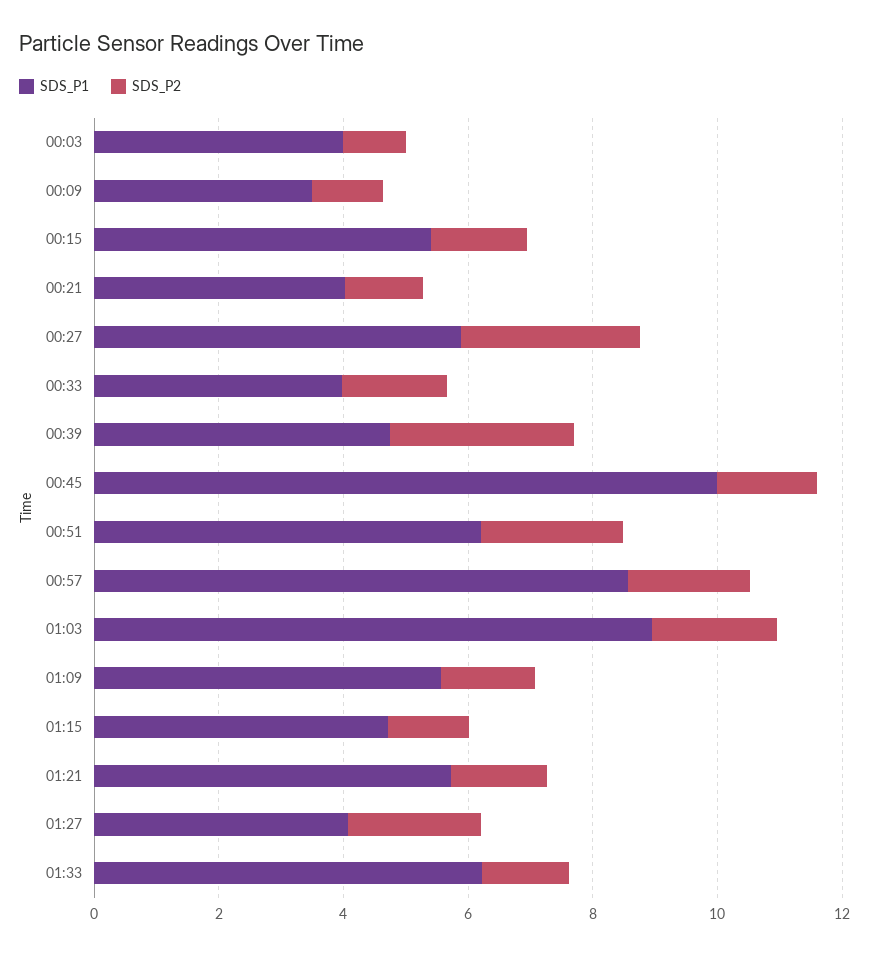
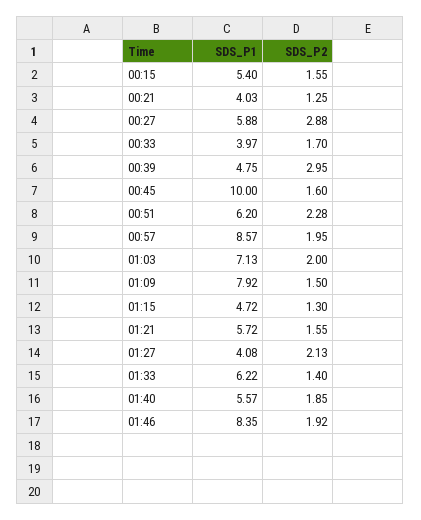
SDS_P1, 00:03: 4 -> none
SDS_P2, 00:03: 1 -> none
SDS_P1, 00:09: 3.5 -> none
SDS_P2, 00:09: 1 -> none
SDS_P1, 01:03: 9 -> 7.13
SDS_P1, 01:09: 5.5 -> 7.92
SDS_P1, 01:40: none -> 5.57
SDS_P2, 01:40: none -> 1.85
SDS_P1, 01:46: none -> 8.35
SDS_P2, 01:46: none -> 1.92

